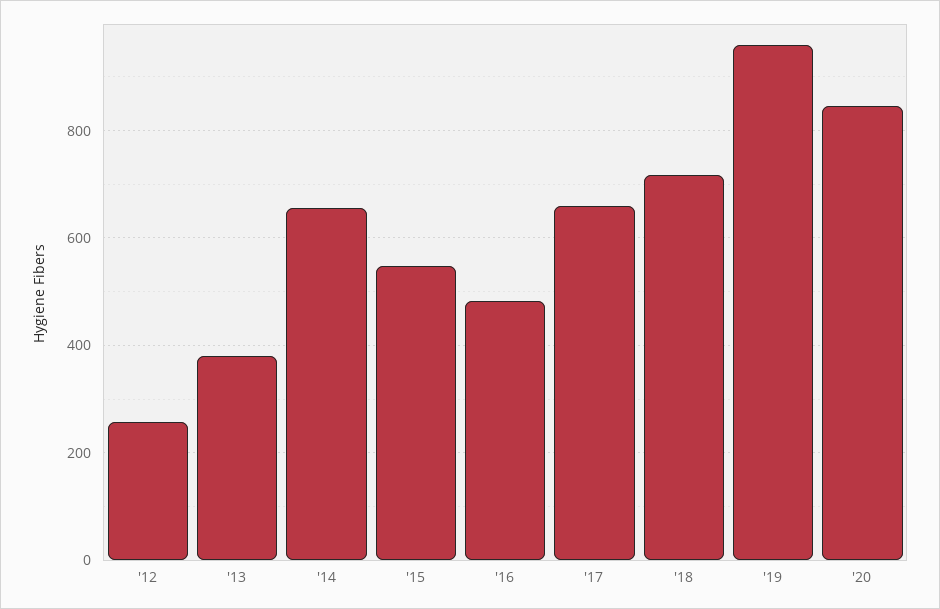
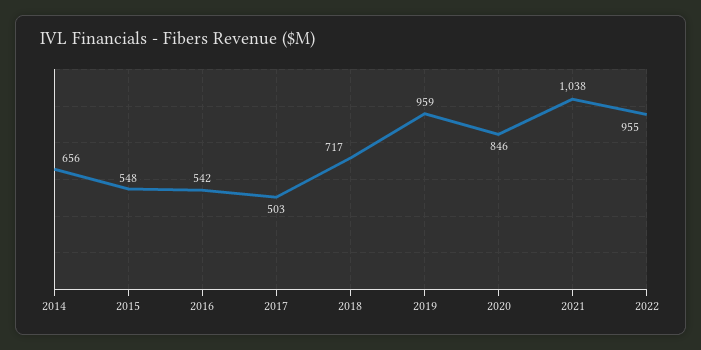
'12: 260 -> none
'13: 380 -> none
'16: 480 -> 542
'17: 660 -> 503
2021: none -> 1038
2022: none -> 955

